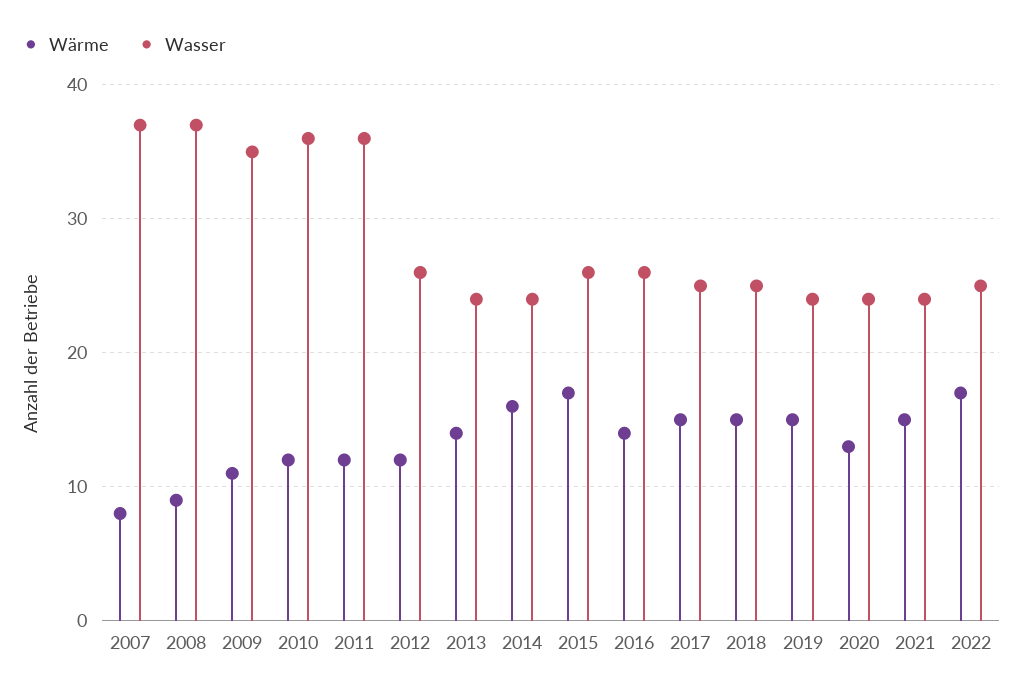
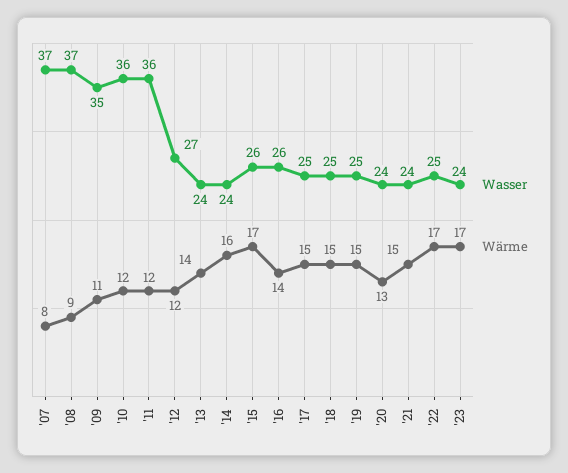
Wasser, 2012: 26 -> 27
Wasser, 2019: 24 -> 25
Wasser, '23: none -> 24
Wärme, '23: none -> 17

